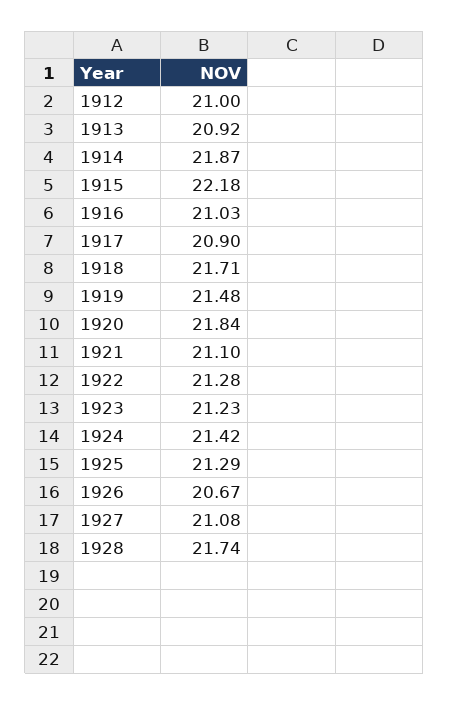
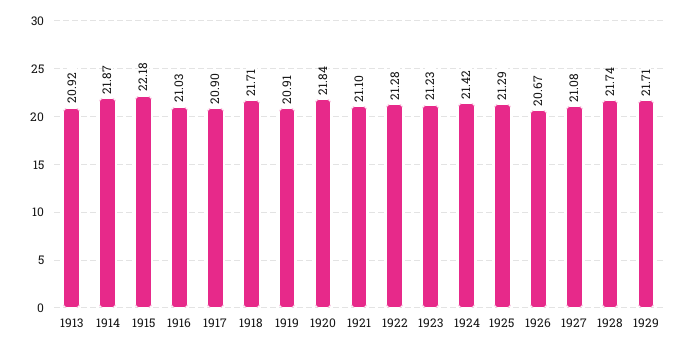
1912: 21 -> none
1919: 21.48 -> 20.91
1929: none -> 21.71

